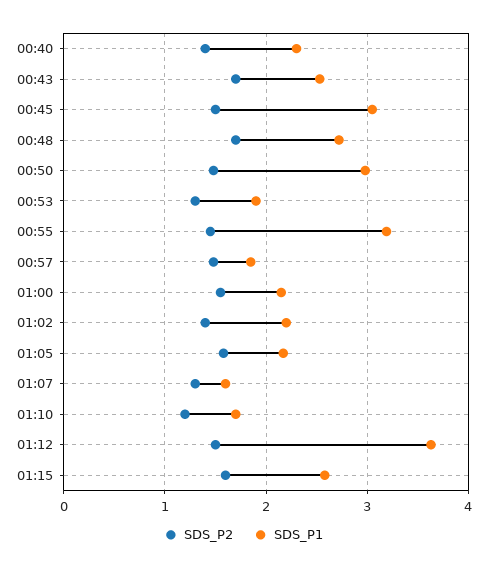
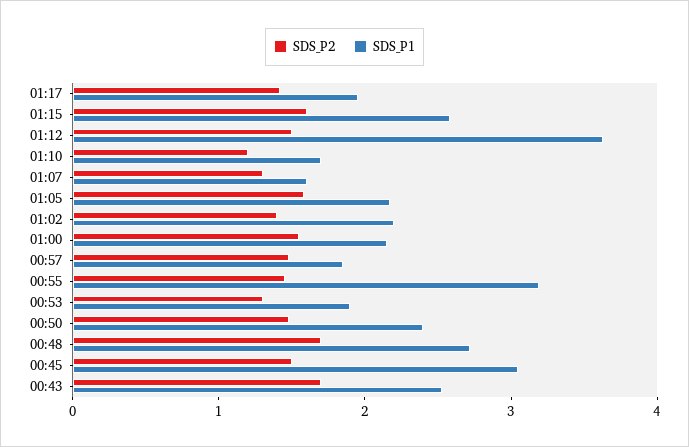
SDS_P2, 00:40: 1.4 -> none
SDS_P1, 00:40: 2.3 -> none
SDS_P1, 00:50: 3 -> 2.4
SDS_P2, 01:17: none -> 1.4
SDS_P1, 01:17: none -> 2

